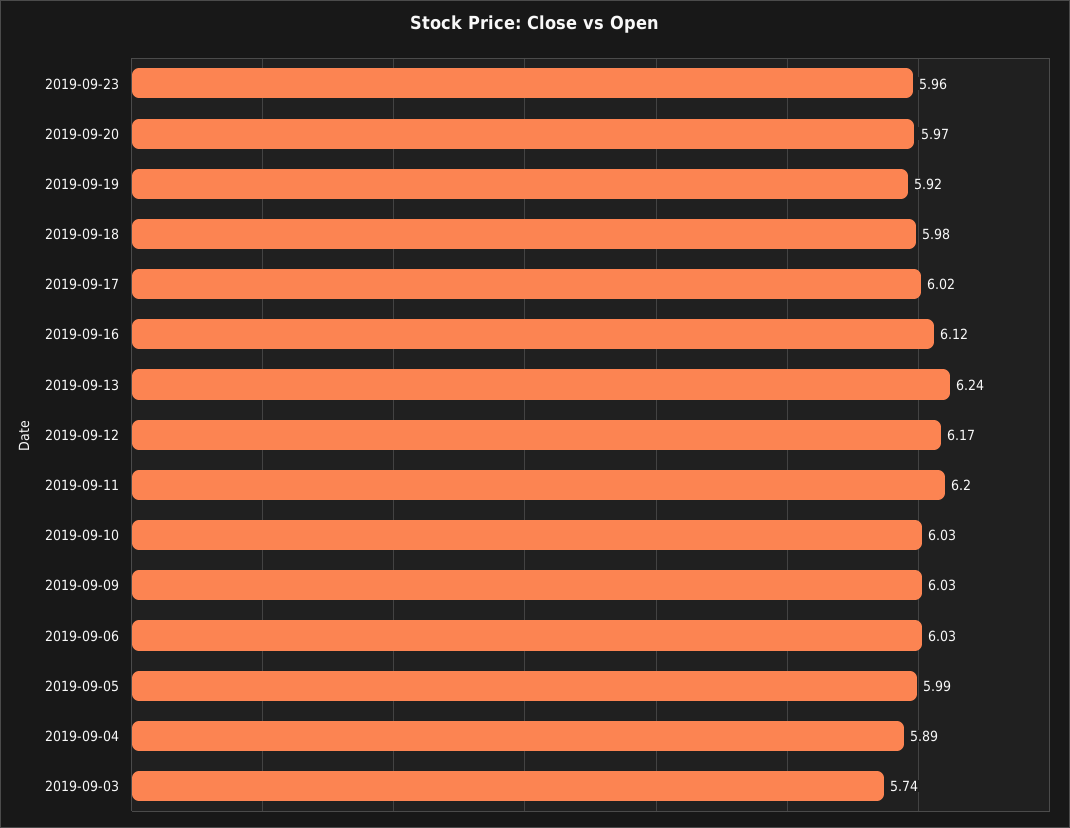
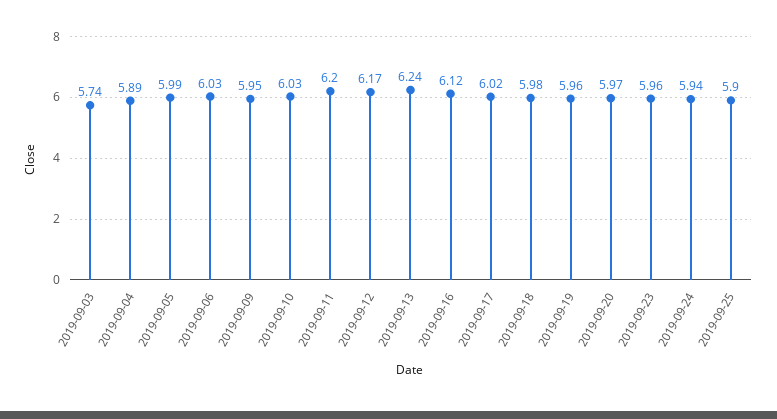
2019-09-19: 5.92 -> 5.96
2019-09-09: 6.03 -> 5.95
2019-09-24: none -> 5.94
2019-09-25: none -> 5.9

